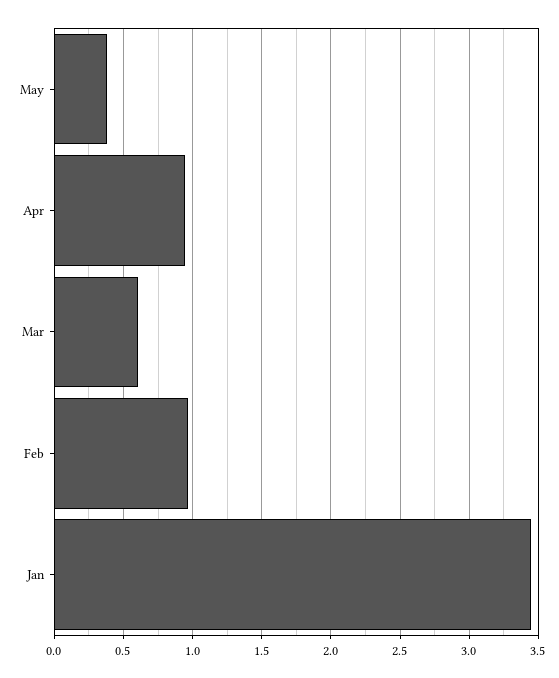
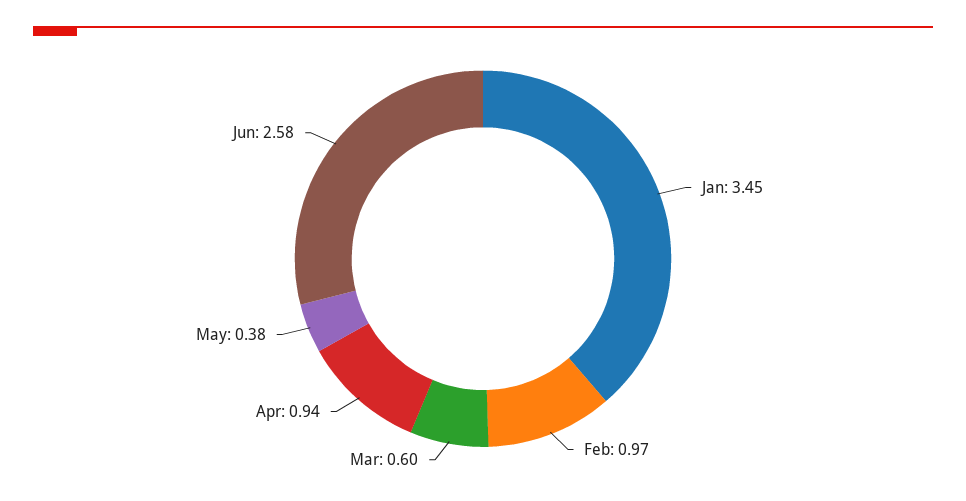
Jun: none -> 2.58

